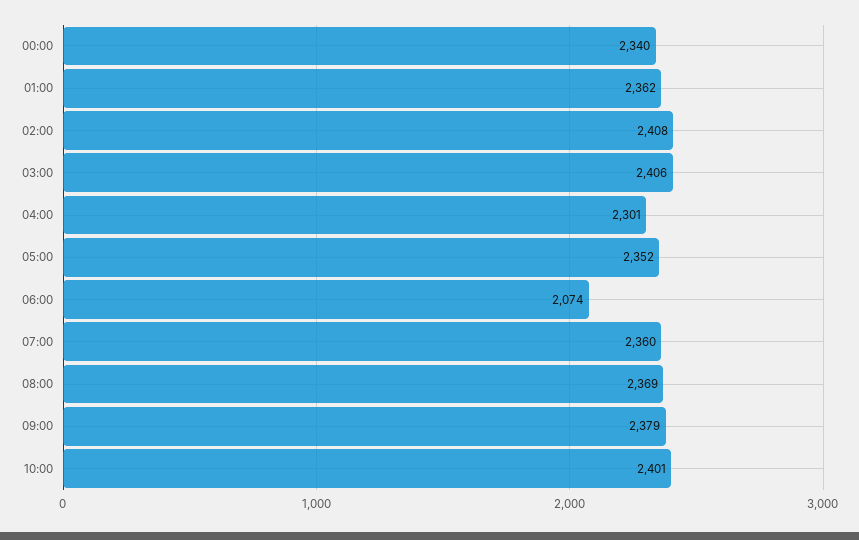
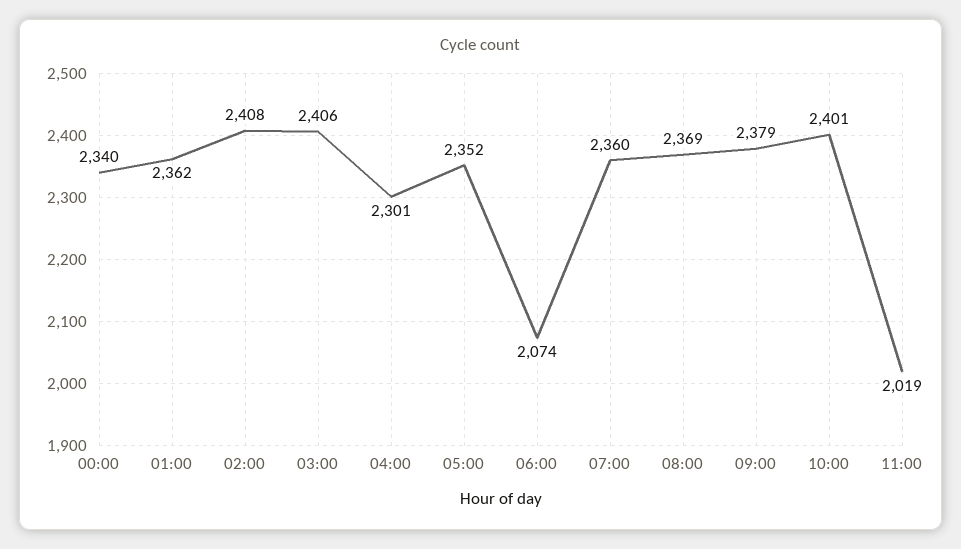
11:00: none -> 2019

